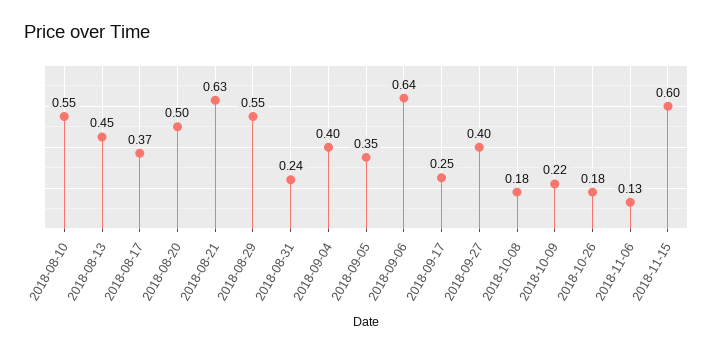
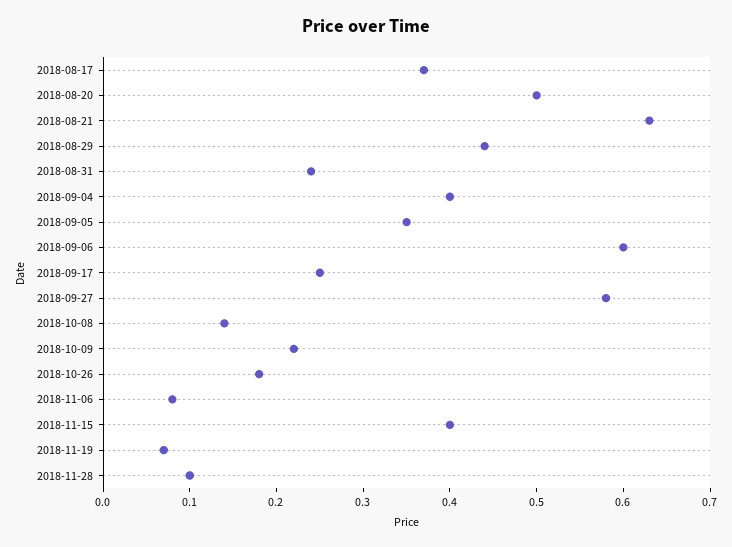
2018-08-10: 0.55 -> none
2018-08-13: 0.45 -> none
2018-08-29: 0.55 -> 0.44
2018-09-06: 0.64 -> 0.6
2018-09-27: 0.4 -> 0.58
2018-10-08: 0.18 -> 0.14
2018-11-06: 0.13 -> 0.08
2018-11-15: 0.6 -> 0.4
2018-11-19: none -> 0.07
2018-11-28: none -> 0.1

